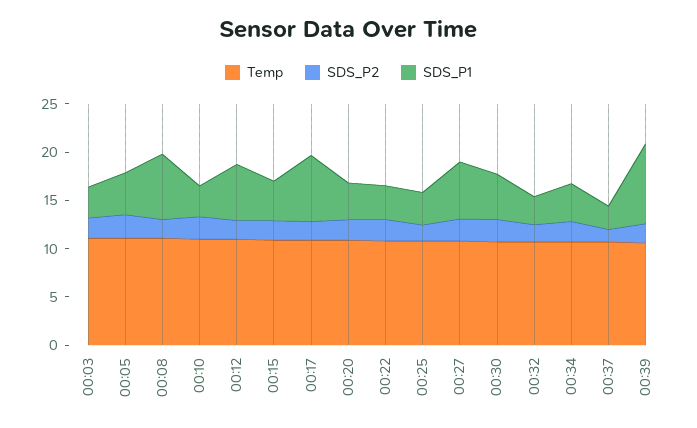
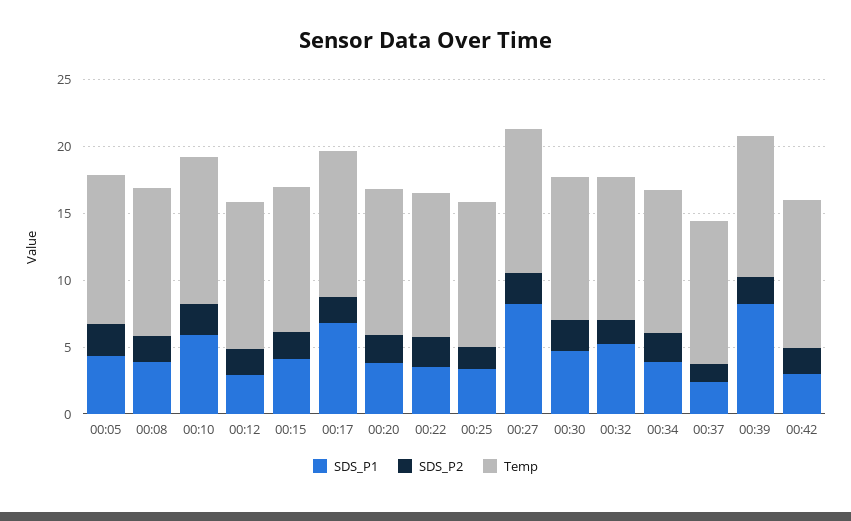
Temp, 00:03: 11 -> none
SDS_P2, 00:03: 2 -> none
SDS_P1, 00:03: 3 -> none
SDS_P1, 00:08: 7 -> 4
SDS_P1, 00:10: 3 -> 6
SDS_P1, 00:12: 6 -> 3
SDS_P1, 00:27: 6 -> 8
SDS_P1, 00:32: 3 -> 5
SDS_P1, 00:42: none -> 3
SDS_P2, 00:42: none -> 2
Temp, 00:42: none -> 11

